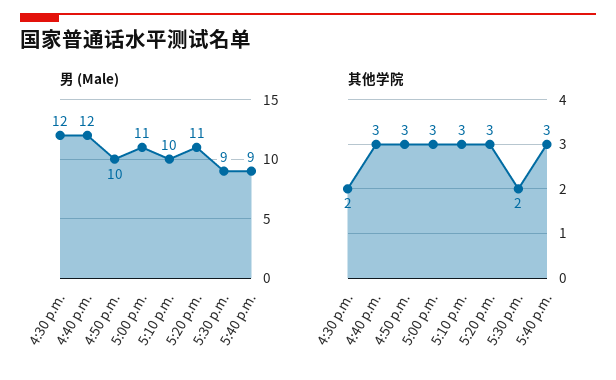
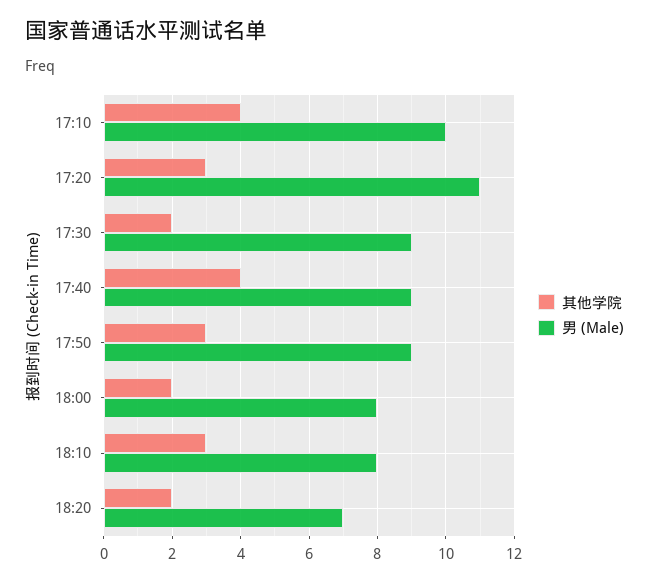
男 (Male), 4:30 p.m.: 12 -> none
男 (Male), 4:40 p.m.: 12 -> none
男 (Male), 4:50 p.m.: 10 -> none
男 (Male), 5:00 p.m.: 11 -> none
其他学院, 4:30 p.m.: 2 -> none
其他学院, 4:40 p.m.: 3 -> none
其他学院, 4:50 p.m.: 3 -> none
其他学院, 5:00 p.m.: 3 -> none
其他学院, 5:10 p.m.: 3 -> 4
其他学院, 5:40 p.m.: 3 -> 4
其他学院, 17:50: none -> 3
男 (Male), 17:50: none -> 9
其他学院, 18:00: none -> 2
男 (Male), 18:00: none -> 8
其他学院, 18:10: none -> 3
男 (Male), 18:10: none -> 8
其他学院, 18:20: none -> 2
男 (Male), 18:20: none -> 7

